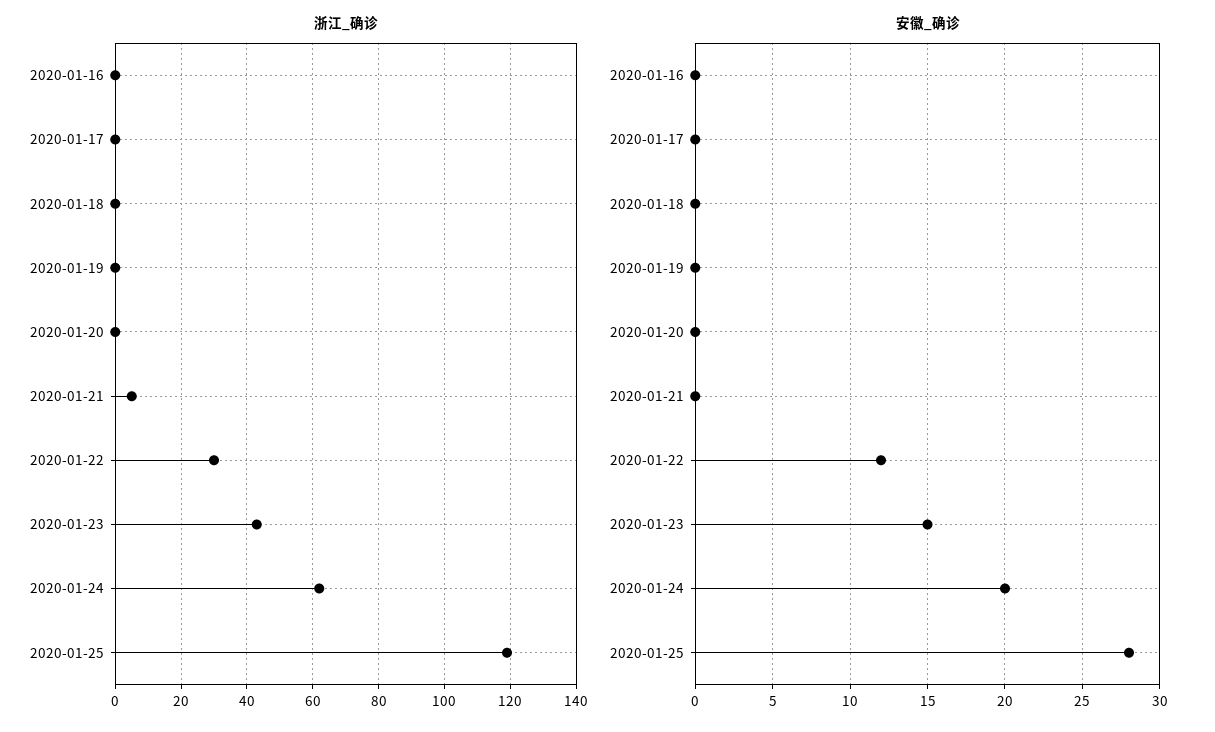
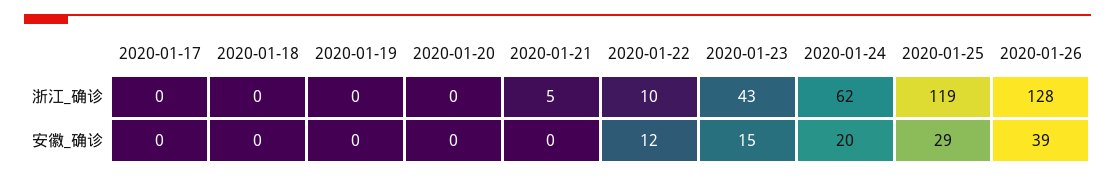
浙江_确诊, 2020-01-16: 0 -> none
浙江_确诊, 2020-01-22: 30 -> 10
安徽_确诊, 2020-01-16: 0 -> none
安徽_确诊, 2020-01-25: 28 -> 29
浙江_确诊, 2020-01-26: none -> 128
安徽_确诊, 2020-01-26: none -> 39

